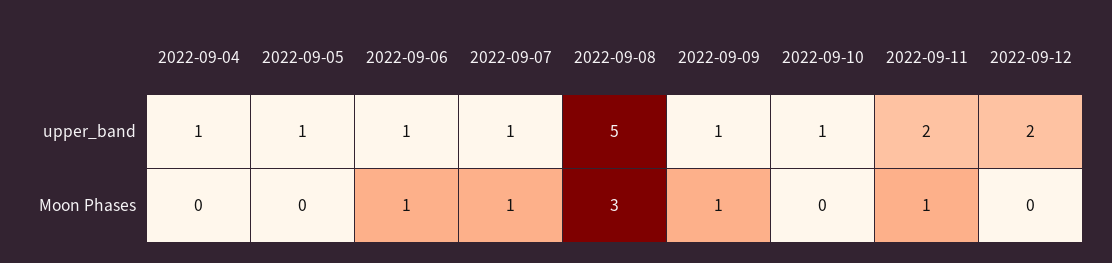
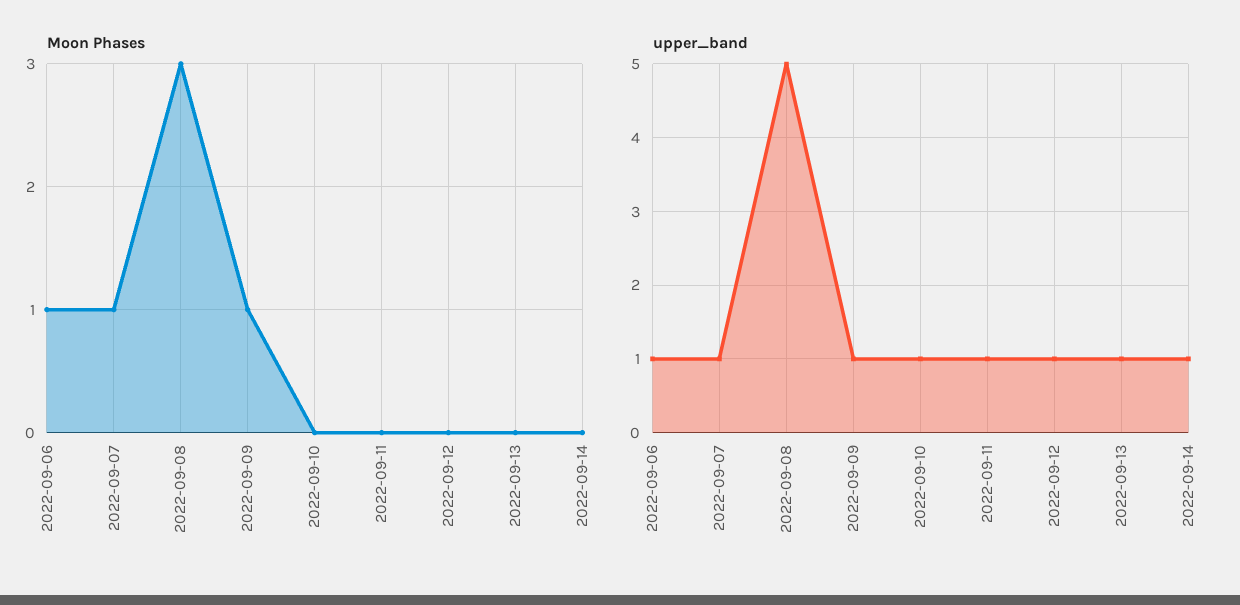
upper_band, 2022-09-04: 1 -> none
upper_band, 2022-09-05: 1 -> none
upper_band, 2022-09-11: 2 -> 1
upper_band, 2022-09-12: 2 -> 1
Moon Phases, 2022-09-04: 0 -> none
Moon Phases, 2022-09-05: 0 -> none
Moon Phases, 2022-09-11: 1 -> 0
Moon Phases, 2022-09-13: none -> 0
Moon Phases, 2022-09-14: none -> 0
upper_band, 2022-09-13: none -> 1
upper_band, 2022-09-14: none -> 1

